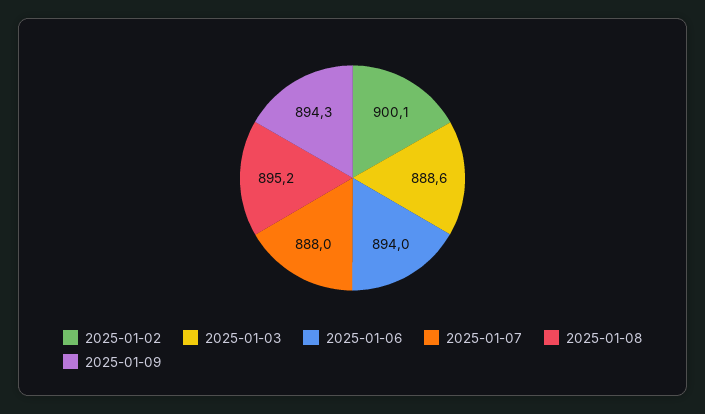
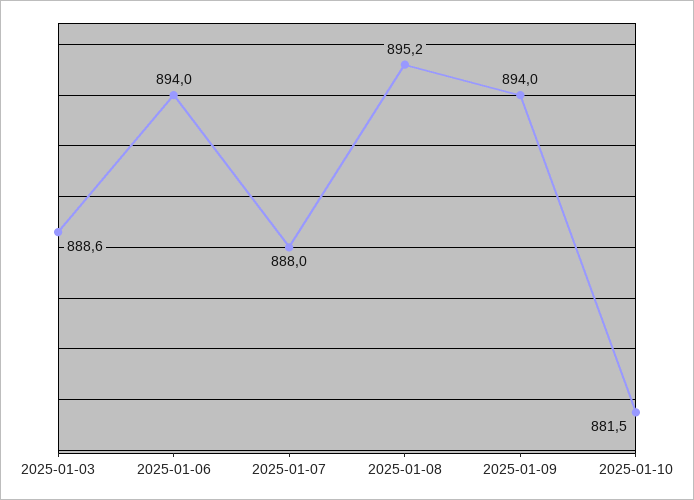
2025-01-02: 900.1 -> none
2025-01-09: 894.3 -> 894
2025-01-10: none -> 881.5

